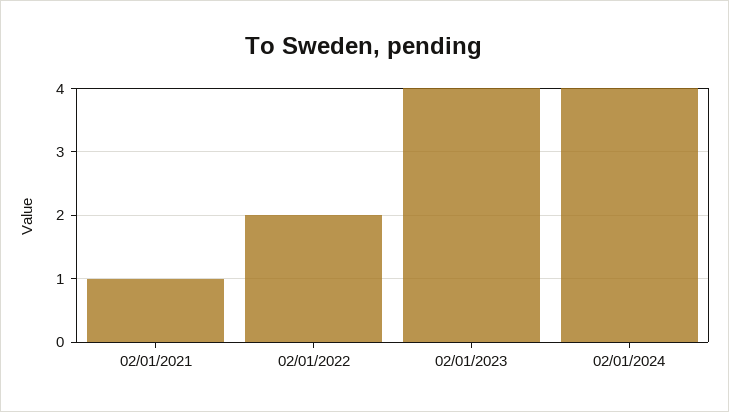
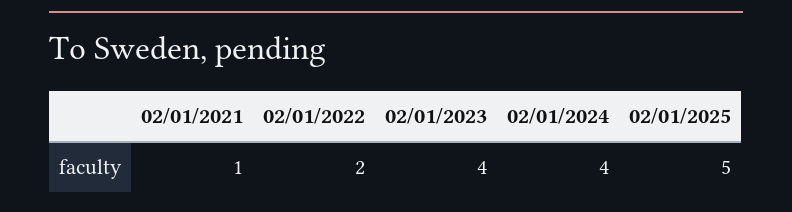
02/01/2025: none -> 5

